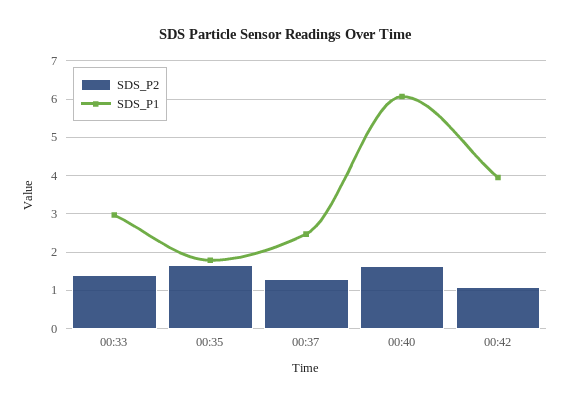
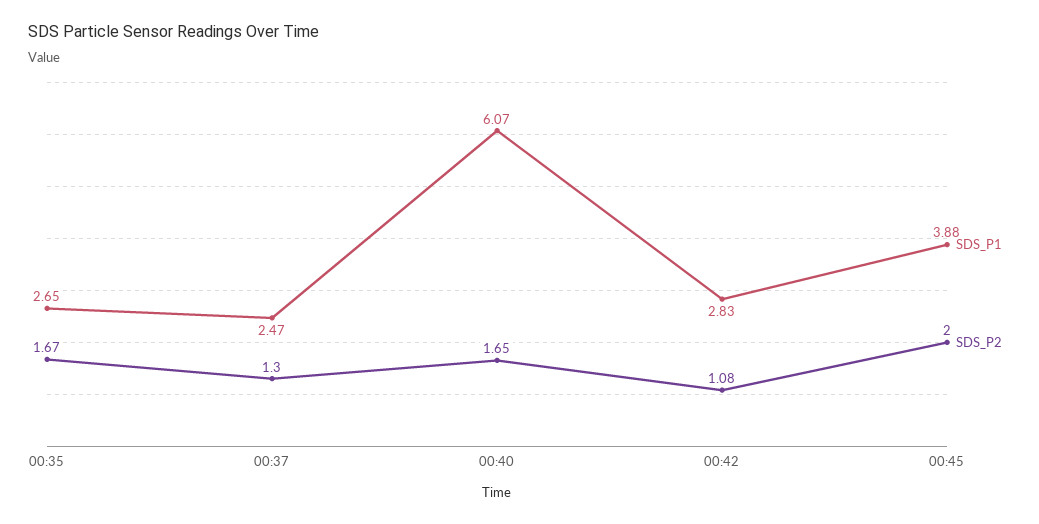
SDS_P2, 00:33: 1.4 -> none
SDS_P1, 00:33: 3 -> none
SDS_P1, 00:35: 1.8 -> 2.65
SDS_P1, 00:42: 4 -> 2.83
SDS_P1, 00:45: none -> 3.88
SDS_P2, 00:45: none -> 2

